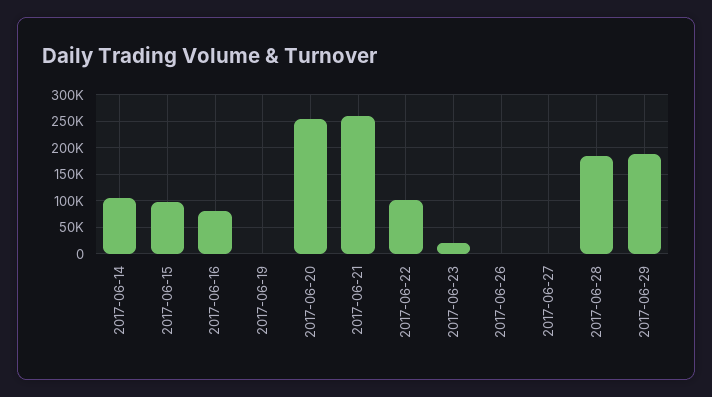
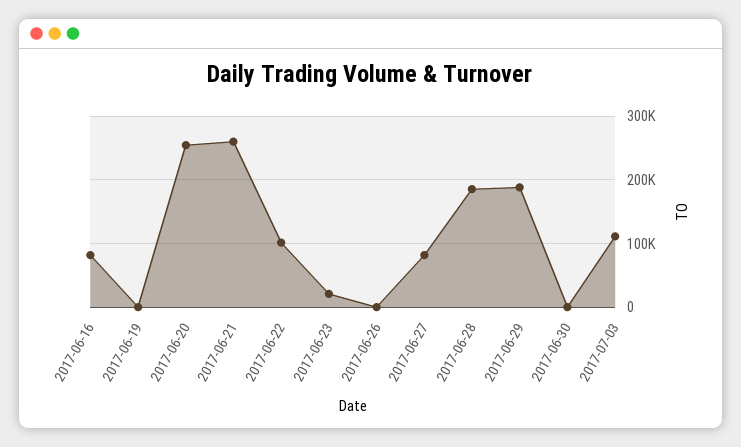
2017-06-14: 100000 -> none
2017-06-15: 100000 -> none
2017-06-27: 0 -> 80000
2017-06-30: none -> 0
2017-07-03: none -> 110000

